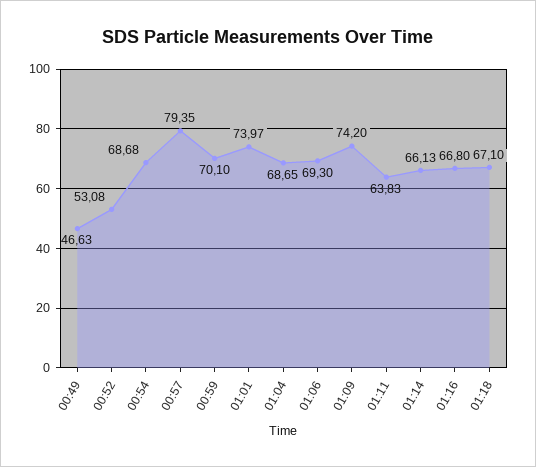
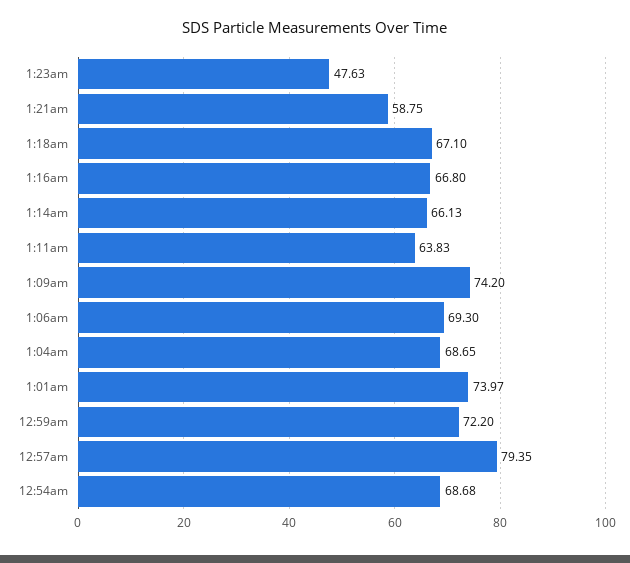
00:49: 46.63 -> none
00:52: 53.08 -> none
00:59: 70.1 -> 72.2
1:23am: none -> 47.63
1:21am: none -> 58.75

